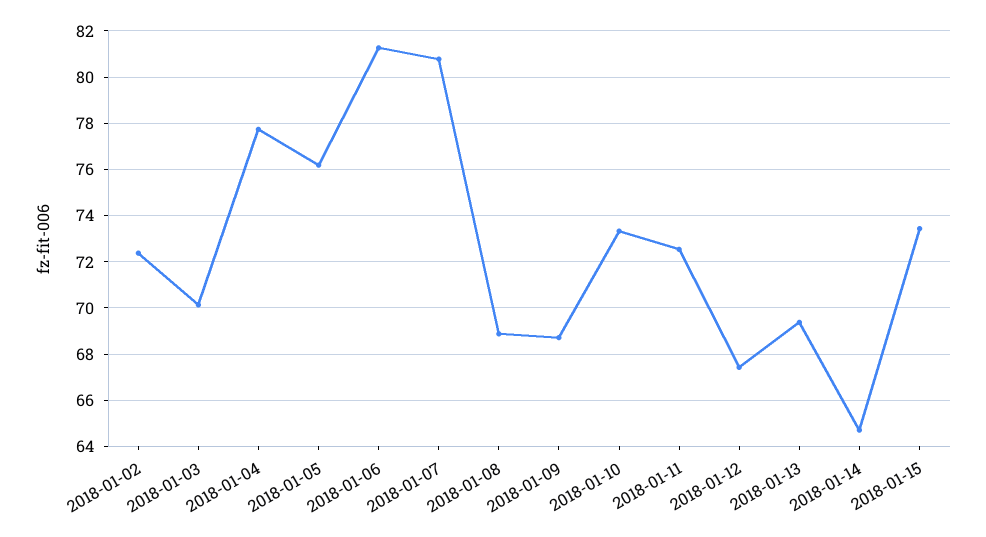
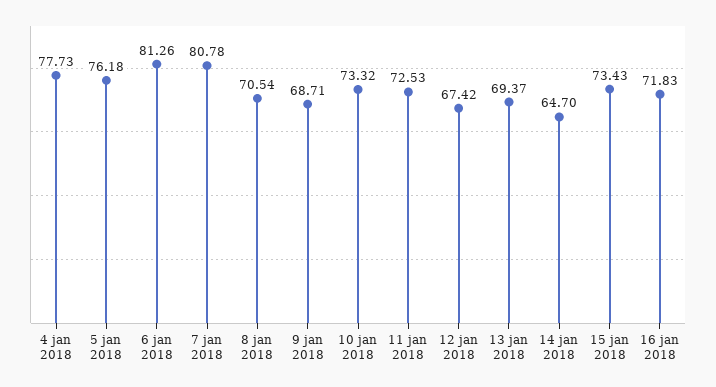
2018-01-02: 72.5 -> none
2018-01-03: 70 -> none
2018-01-08: 69 -> 70.54
16 jan 2018: none -> 71.83

